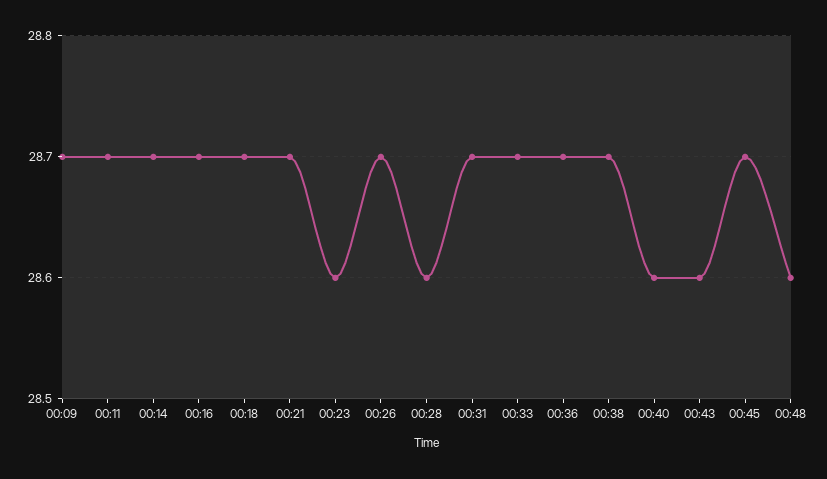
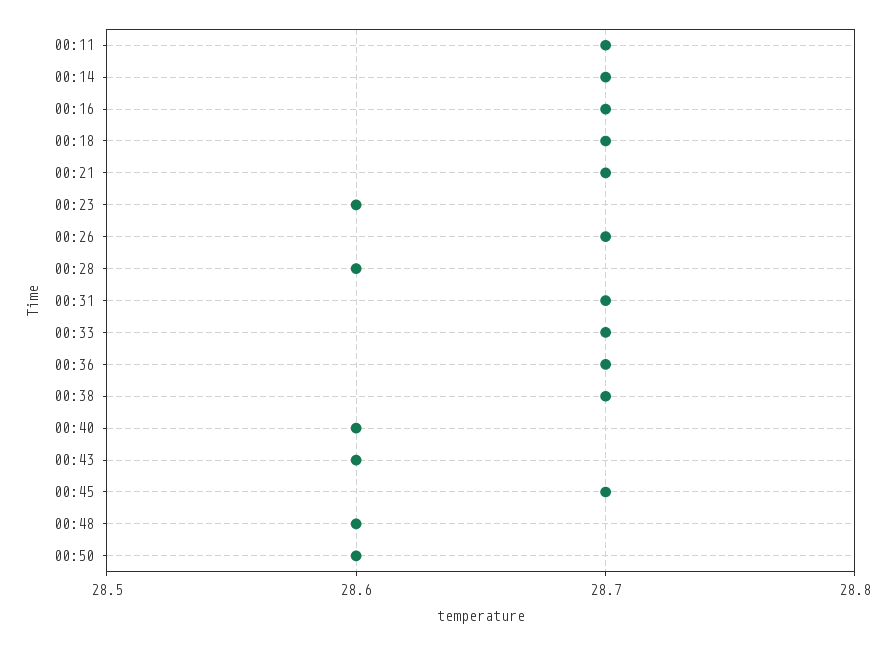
00:09: 28.7 -> none
00:50: none -> 28.6

